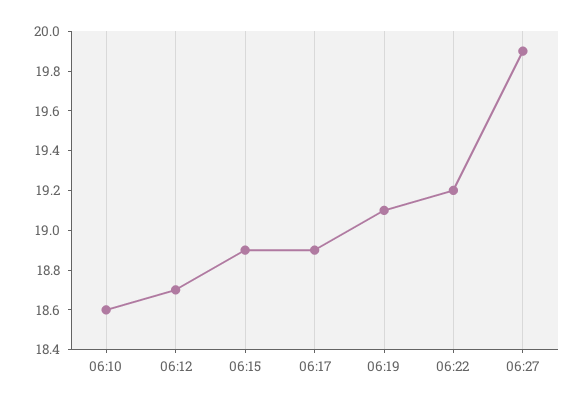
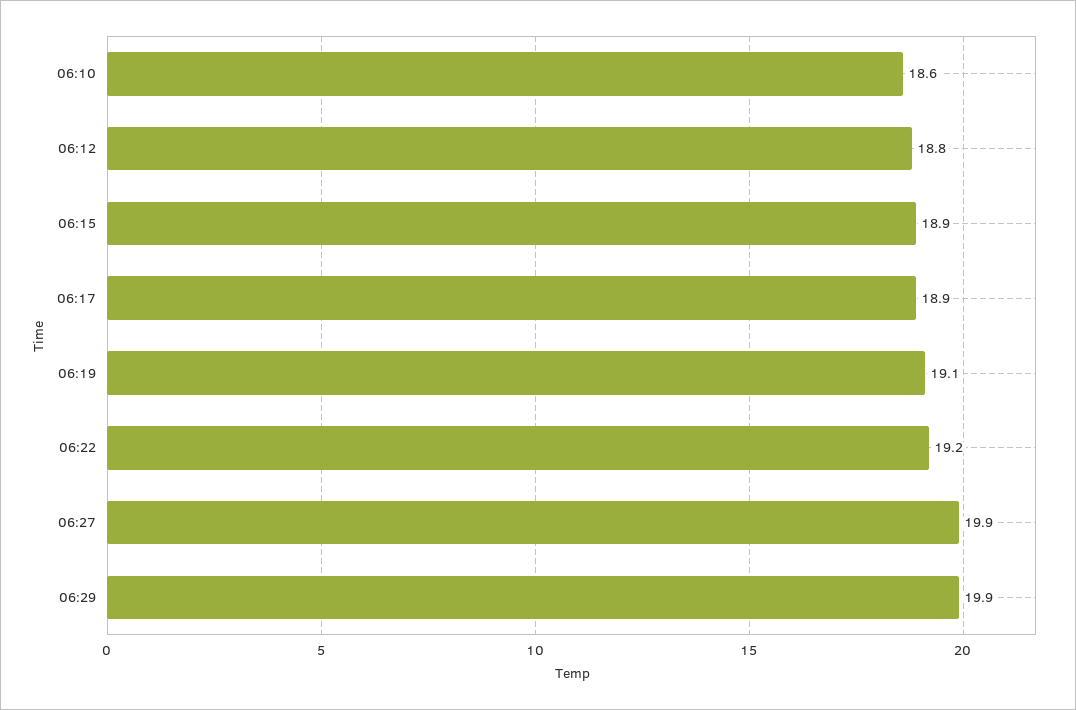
06:12: 18.7 -> 18.8
06:29: none -> 19.9

